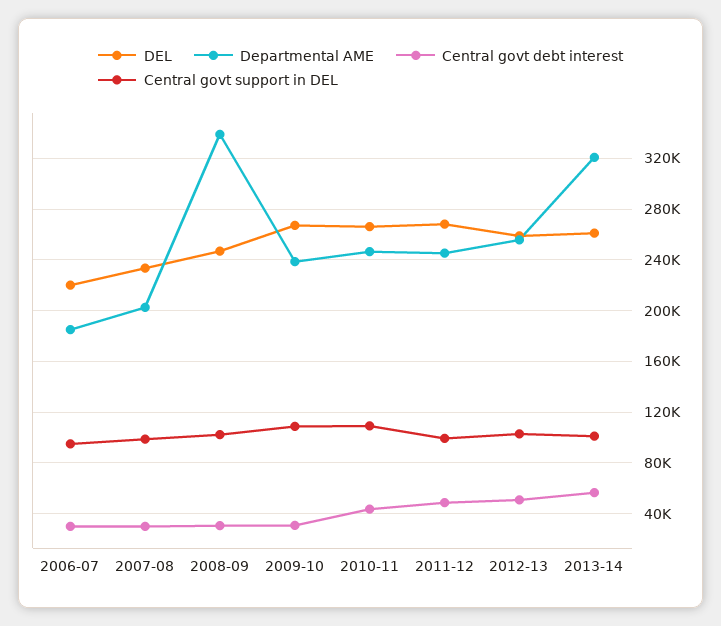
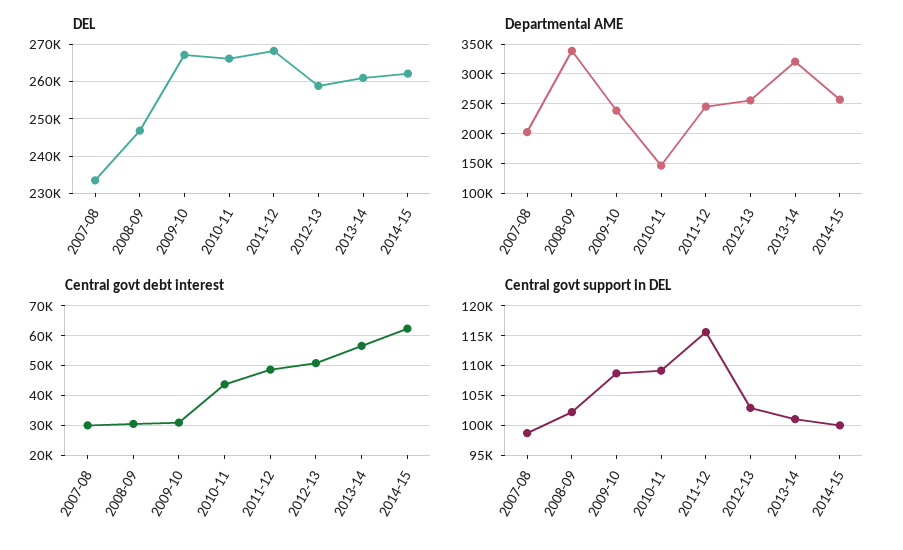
DEL, 2006-07: 220000 -> none
Departmental AME, 2006-07: 185000 -> none
Central govt debt interest, 2006-07: 30000 -> none
Central govt support in DEL, 2006-07: 95000 -> none
Departmental AME, 2010-11: 245000 -> 150000
Central govt support in DEL, 2011-12: 100000 -> 115000
DEL, 2014-15: none -> 262000
Departmental AME, 2014-15: none -> 250000
Central govt debt interest, 2014-15: none -> 62500
Central govt support in DEL, 2014-15: none -> 100000

